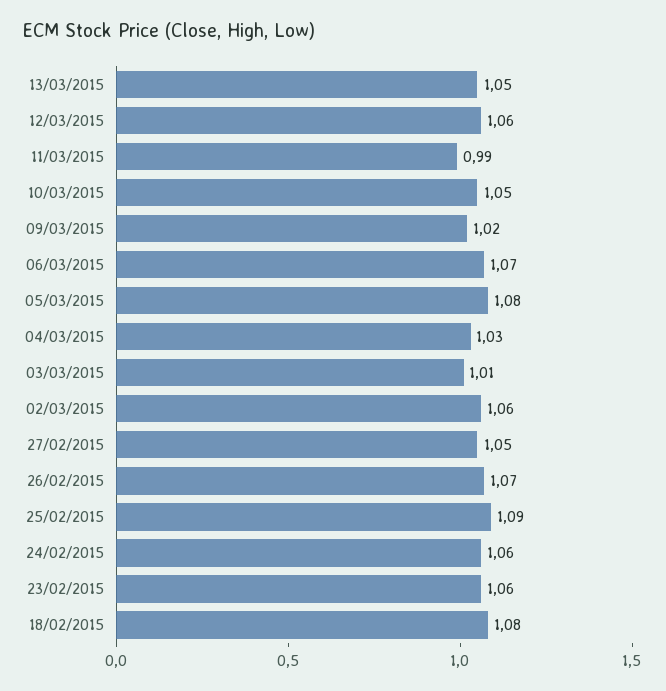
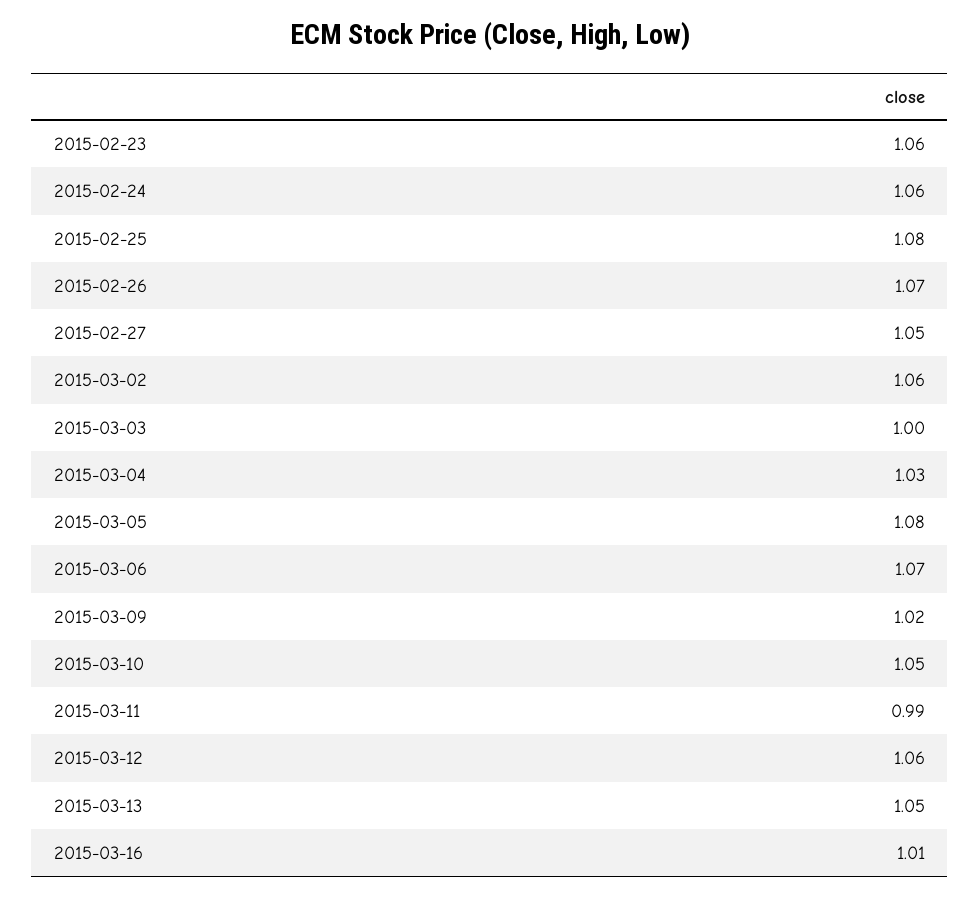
03/03/2015: 1.01 -> 1
25/02/2015: 1.09 -> 1.08
18/02/2015: 1.08 -> none
2015-03-16: none -> 1.01

